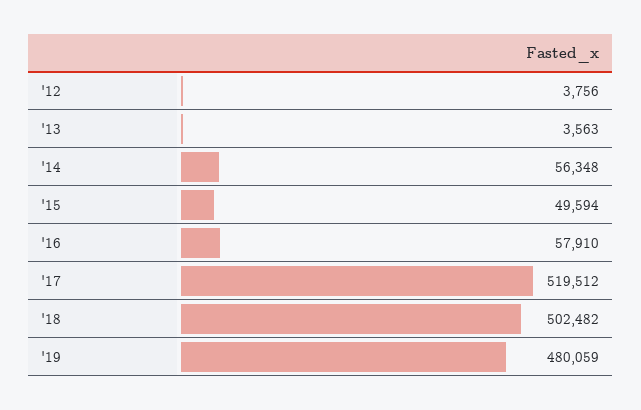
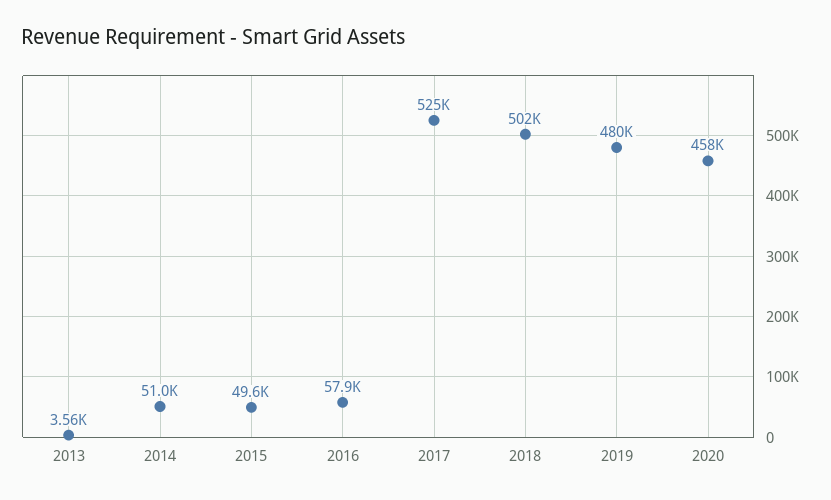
'12: 3756 -> none
'14: 56348 -> 51000
'17: 519512 -> 525000
2020: none -> 458000

